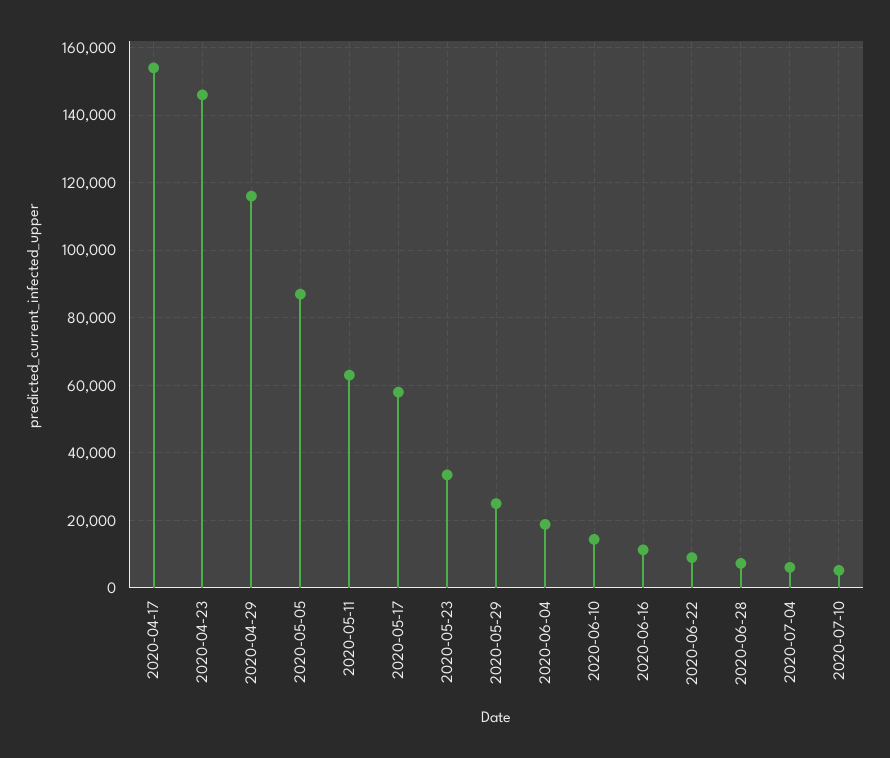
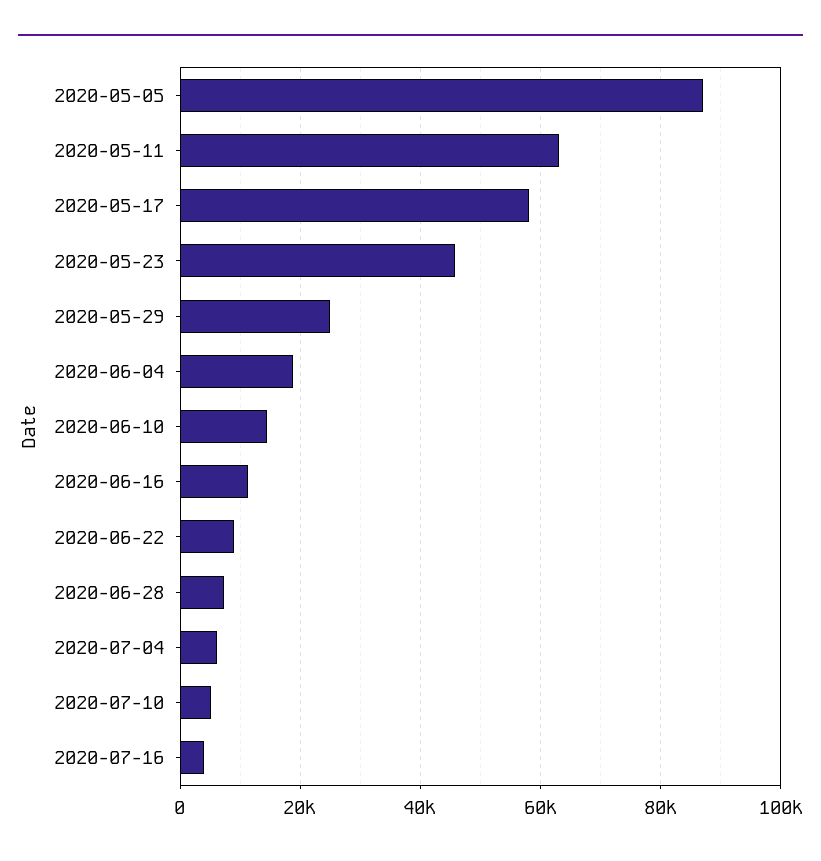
2020-04-17: 154000 -> none
2020-04-23: 146000 -> none
2020-04-29: 116000 -> none
2020-05-23: 34000 -> 46000
2020-07-16: none -> 4000

